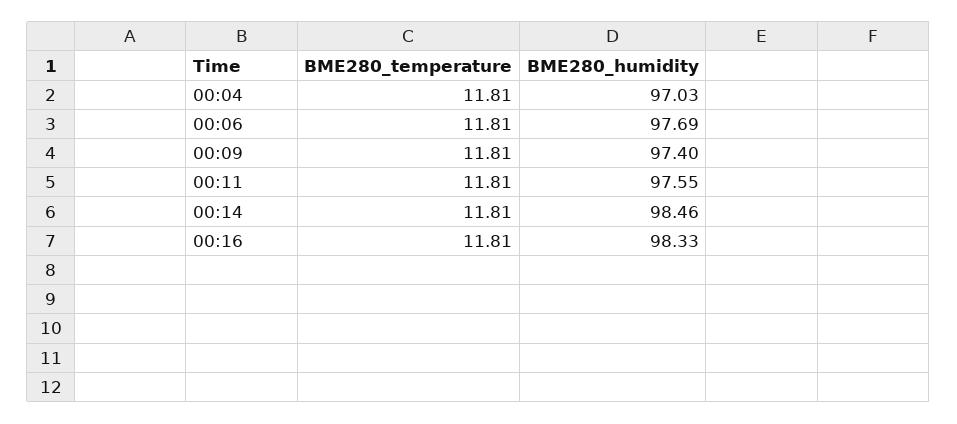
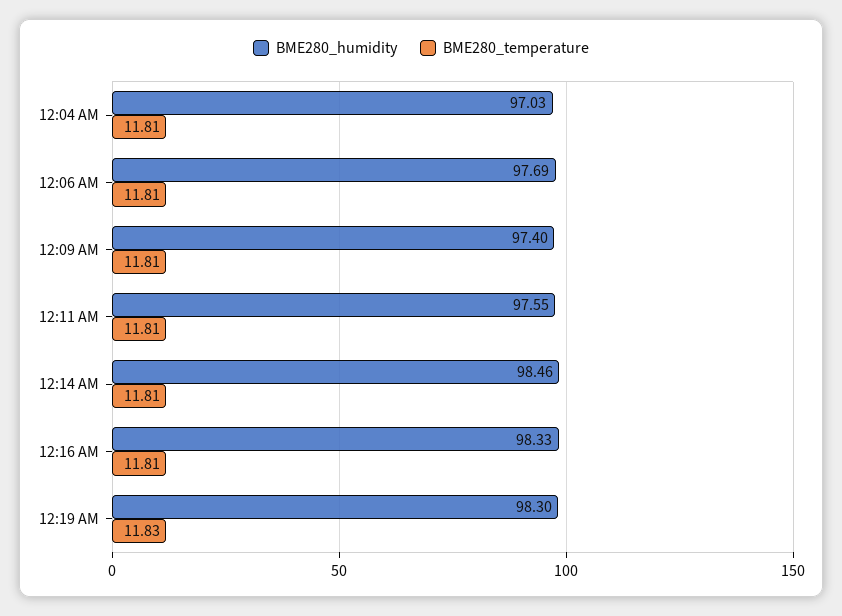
BME280_humidity, 12:19 AM: none -> 98.3
BME280_temperature, 12:19 AM: none -> 11.83

